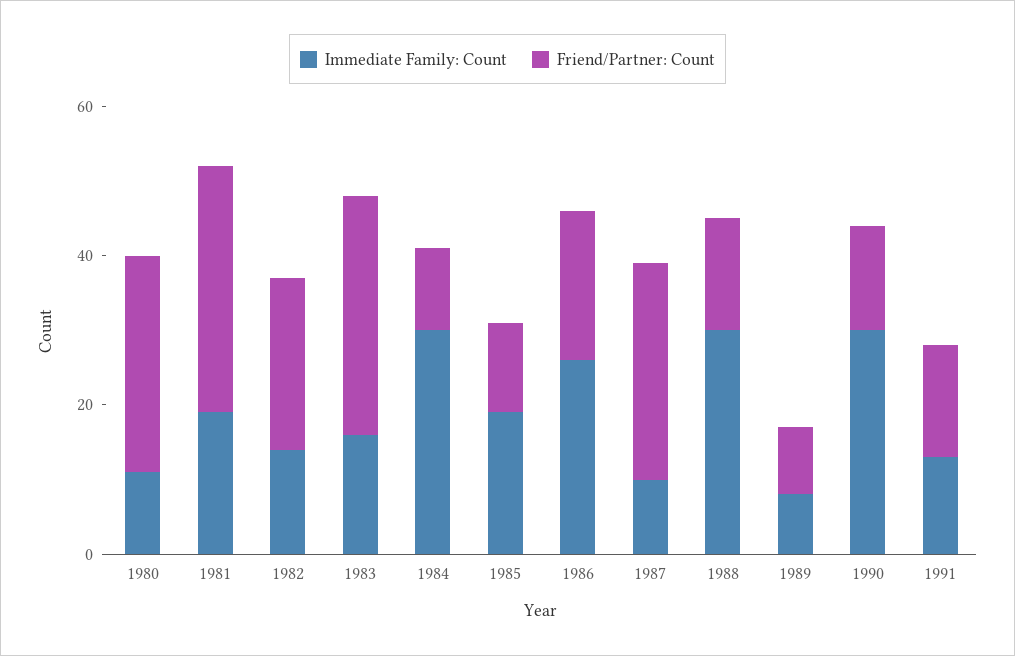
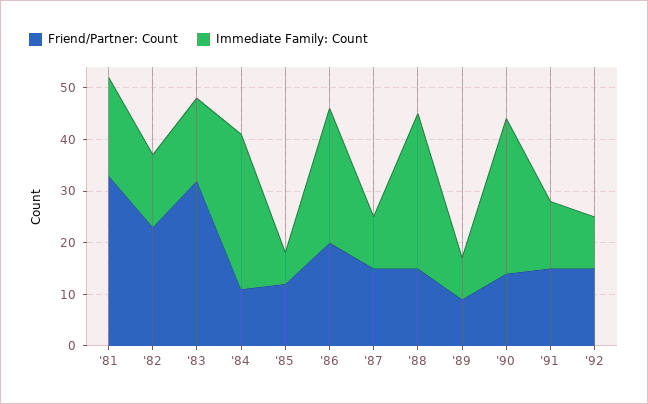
Immediate Family: Count, 1980: 10 -> none
Friend/Partner: Count, 1980: 30 -> none
Immediate Family: Count, 1985: 20 -> 5
Friend/Partner: Count, 1987: 30 -> 15
Friend/Partner: Count, '92: none -> 15
Immediate Family: Count, '92: none -> 10

